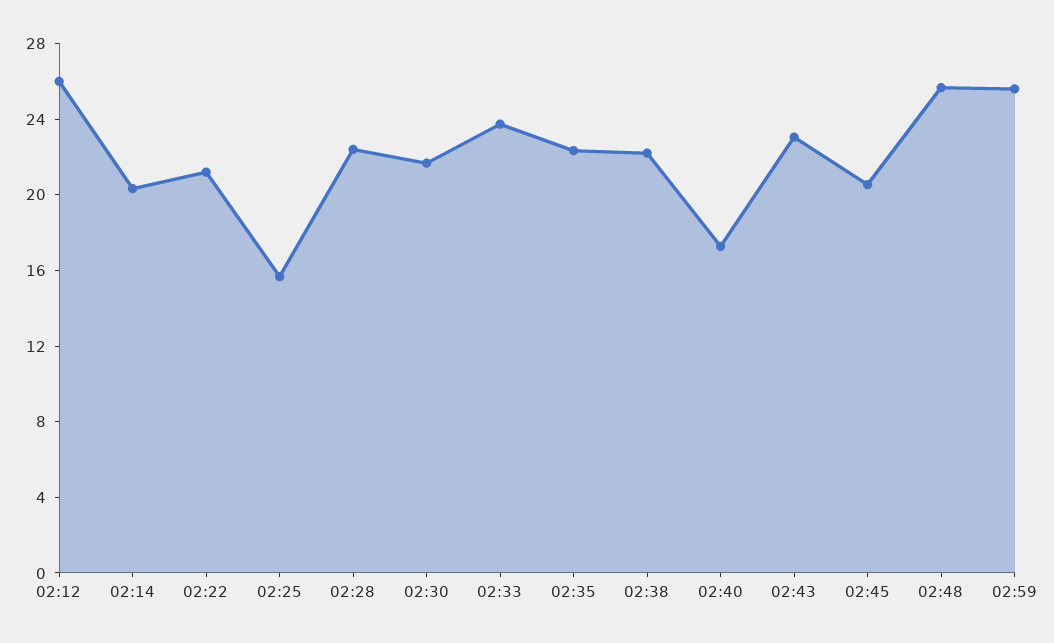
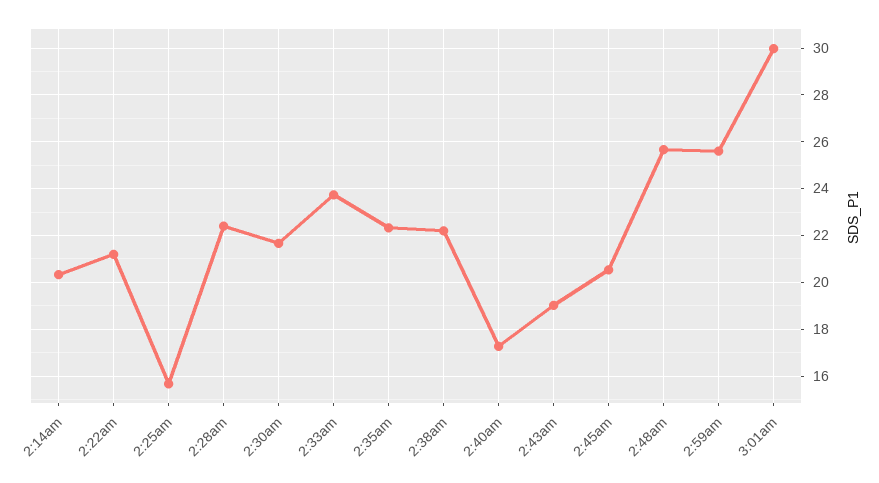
02:12: 26 -> none
02:43: 23 -> 19
3:01am: none -> 30

